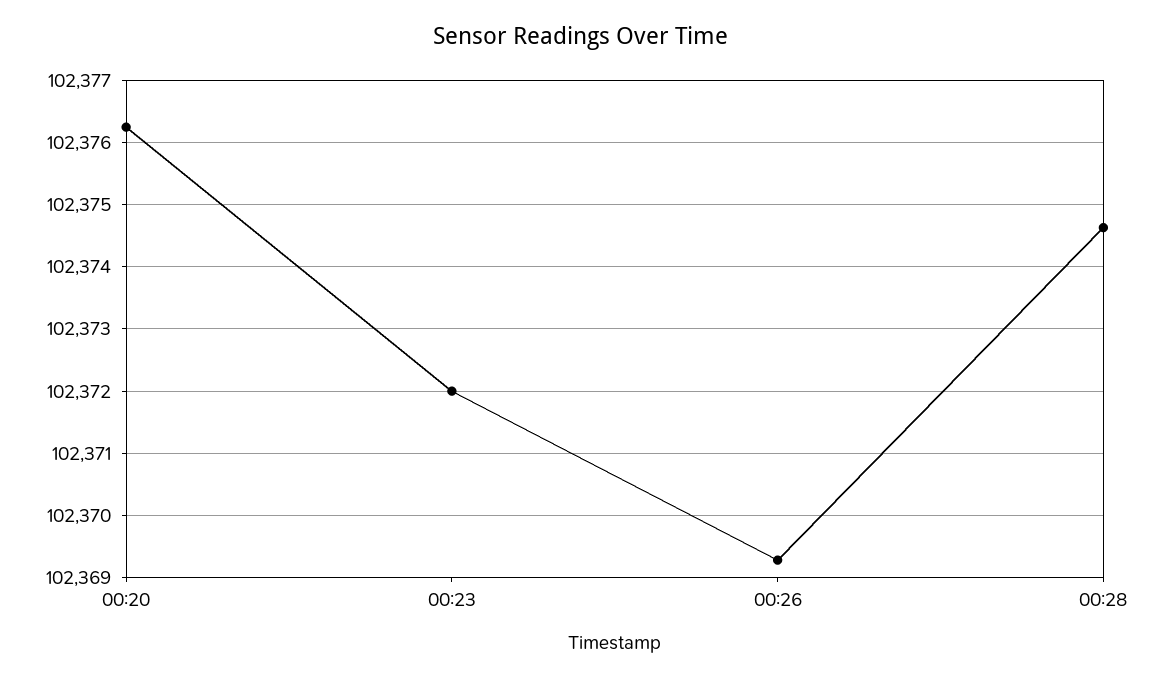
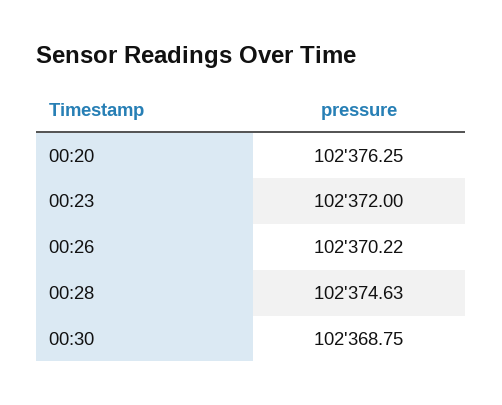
00:26: 102369.3 -> 102370.22
00:30: none -> 102368.75

